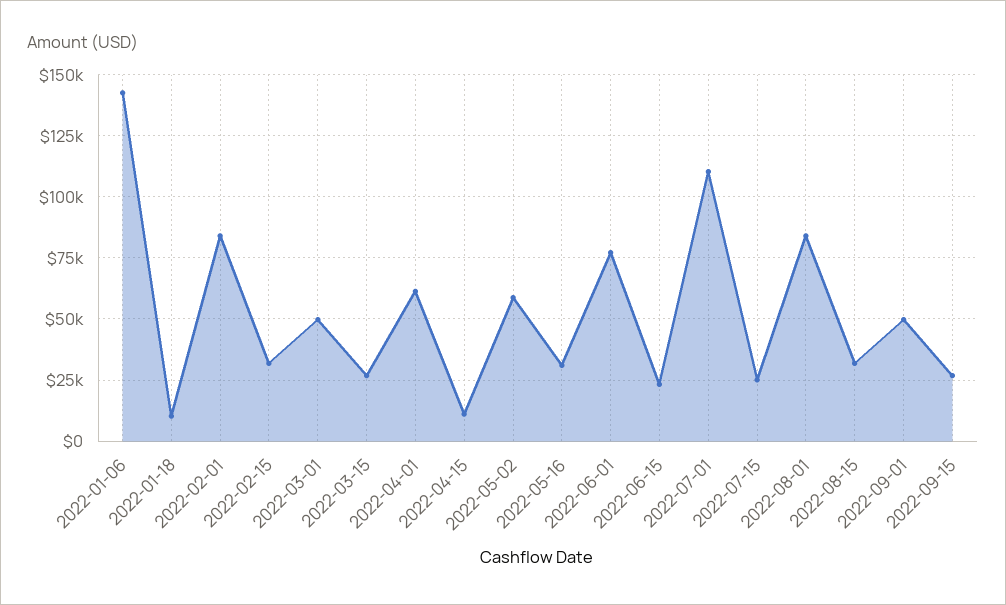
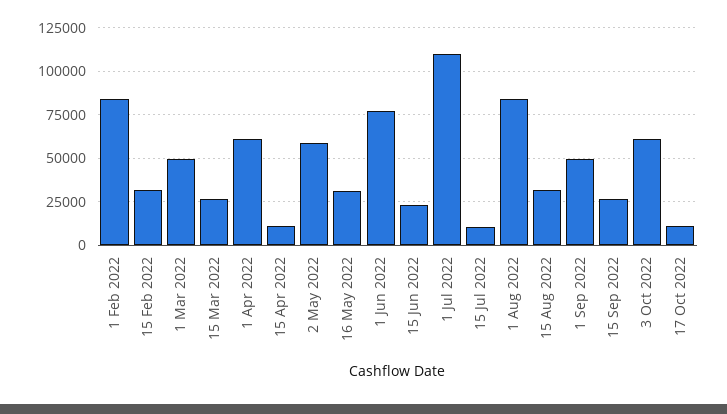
2022-01-06: 142500 -> none
2022-01-18: 10000 -> none
2022-07-15: 25000 -> 10000
3 Oct 2022: none -> 60000
17 Oct 2022: none -> 10000

